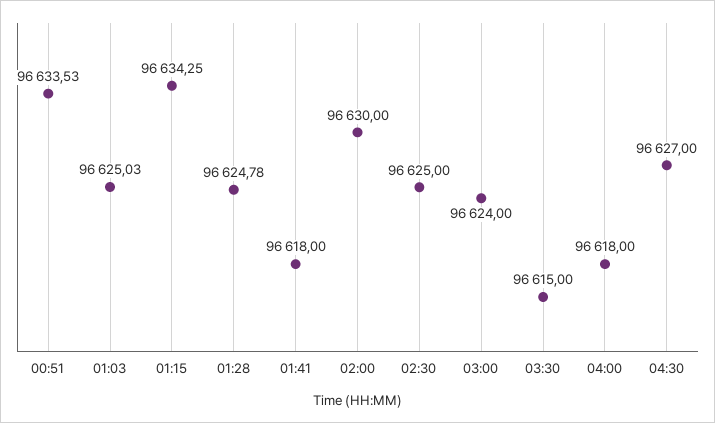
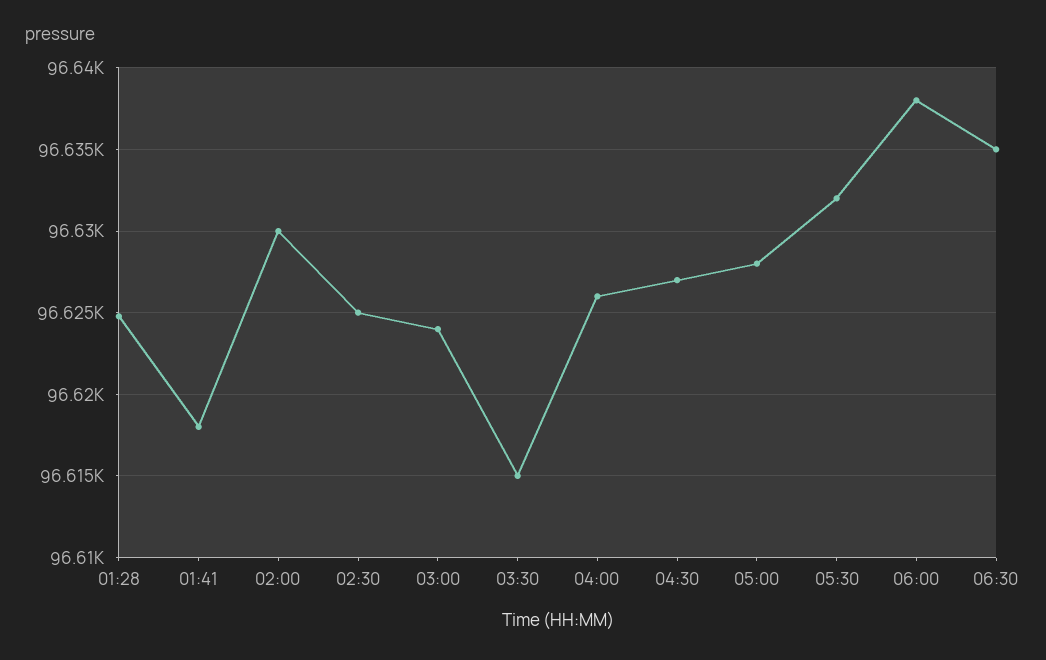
00:51: 96633.53 -> none
01:03: 96625.03 -> none
01:15: 96634.25 -> none
04:00: 96618 -> 96626
05:00: none -> 96628
05:30: none -> 96632
06:00: none -> 96638
06:30: none -> 96635

